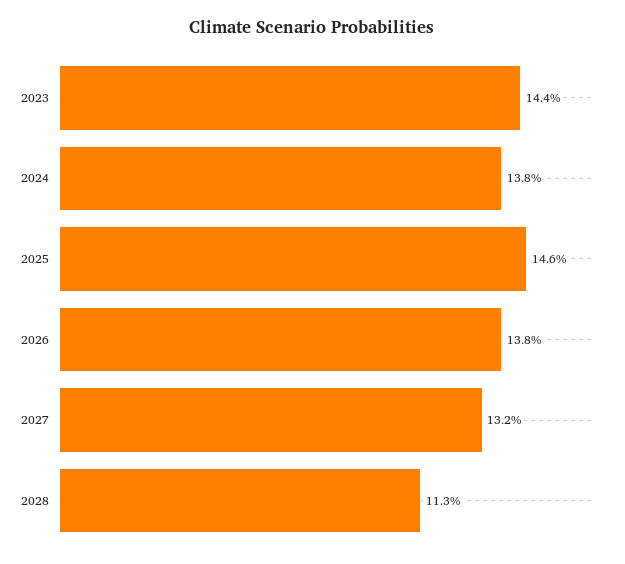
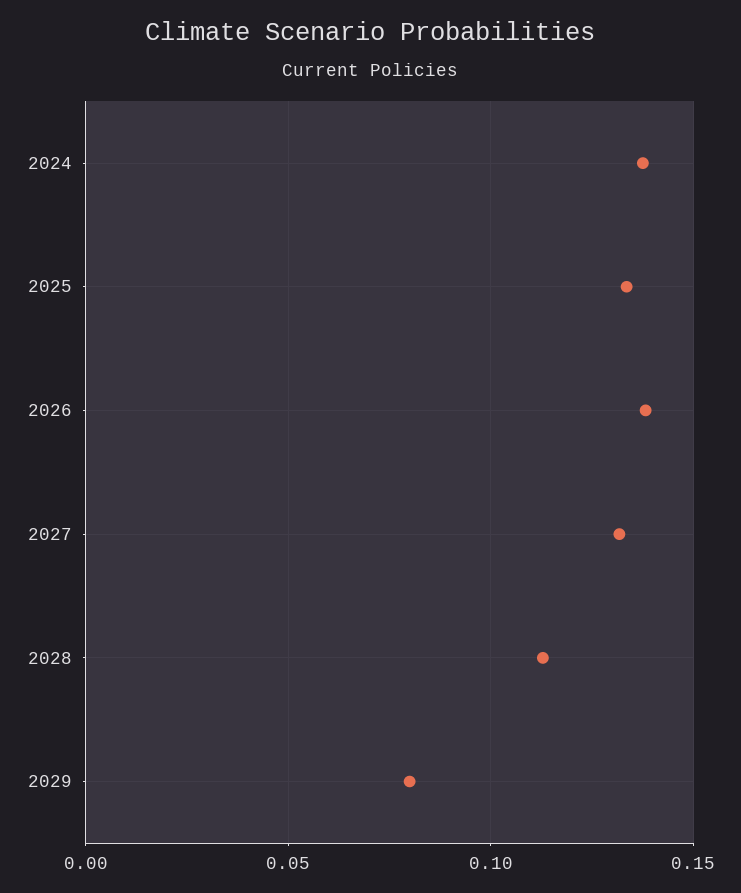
2023: 0.144 -> none
2025: 0.146 -> 0.135
2029: none -> 0.08

